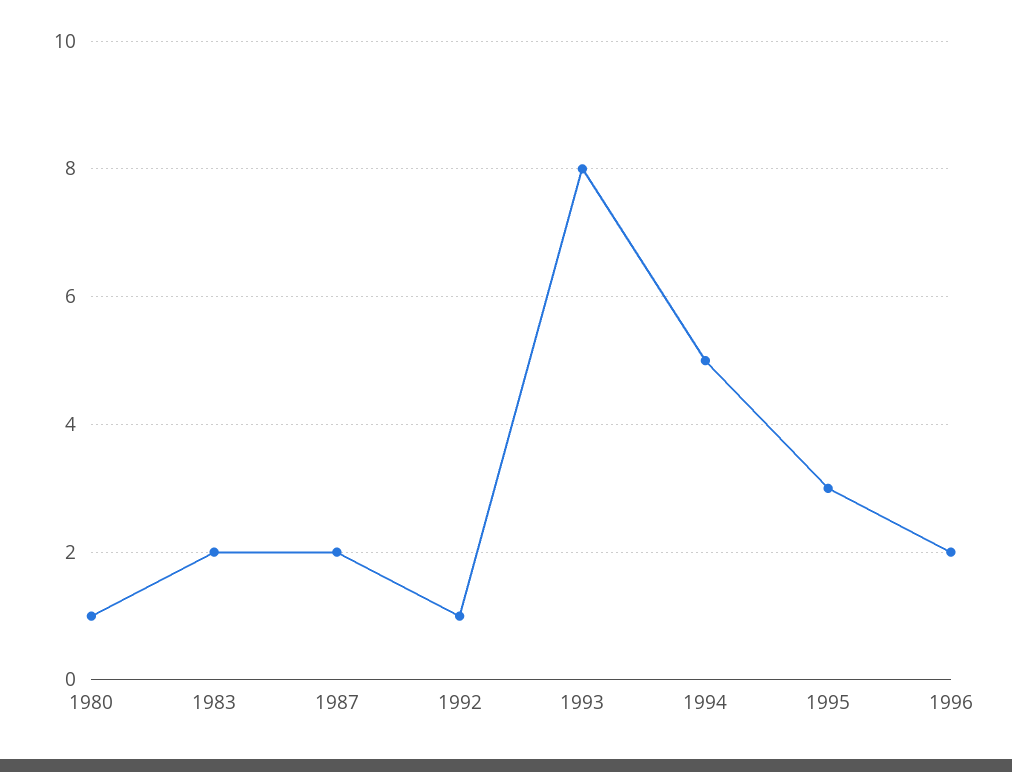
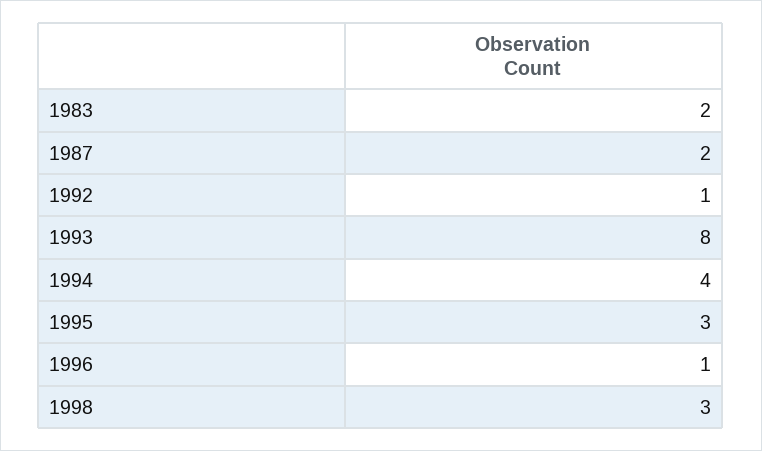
1980: 1 -> none
1994: 5 -> 4
1996: 2 -> 1
1998: none -> 3

